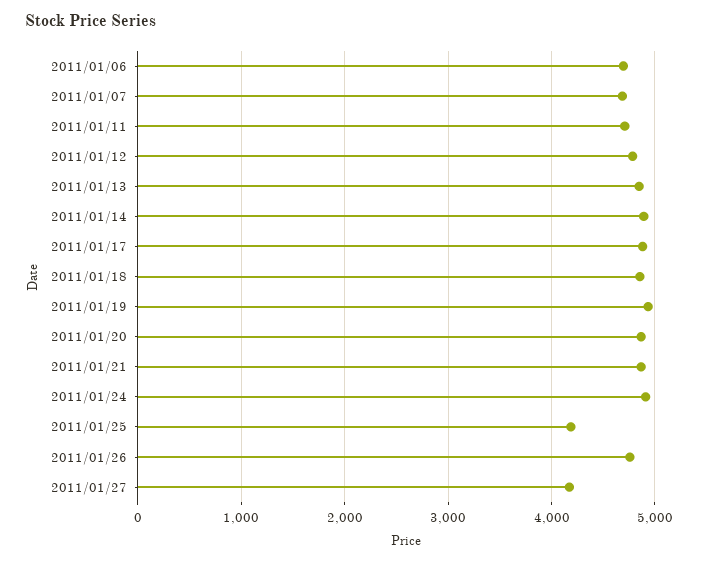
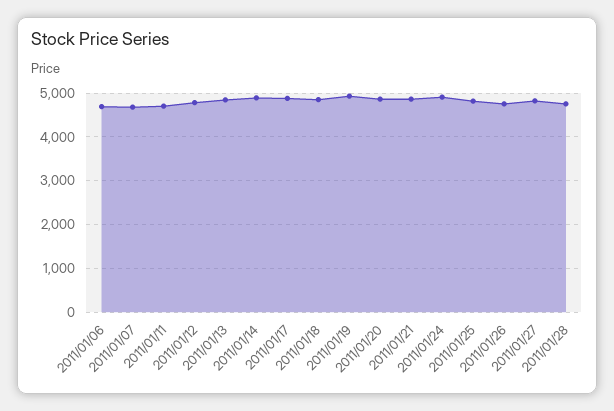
2011/01/25: 4200 -> 4800
2011/01/27: 4200 -> 4800
2011/01/28: none -> 4800

